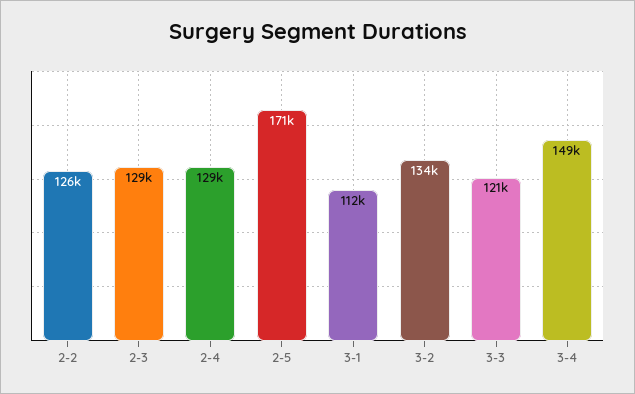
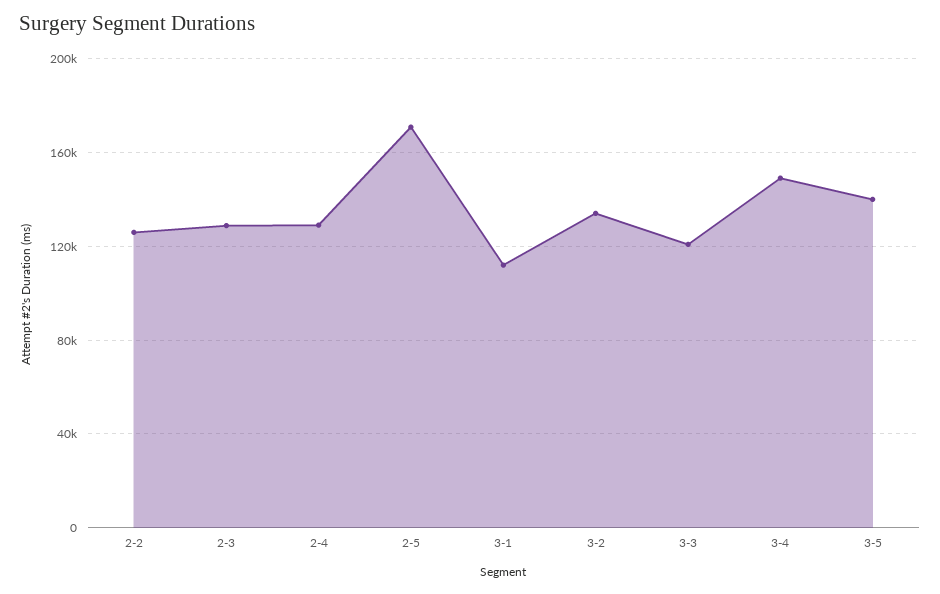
3-5: none -> 140000

